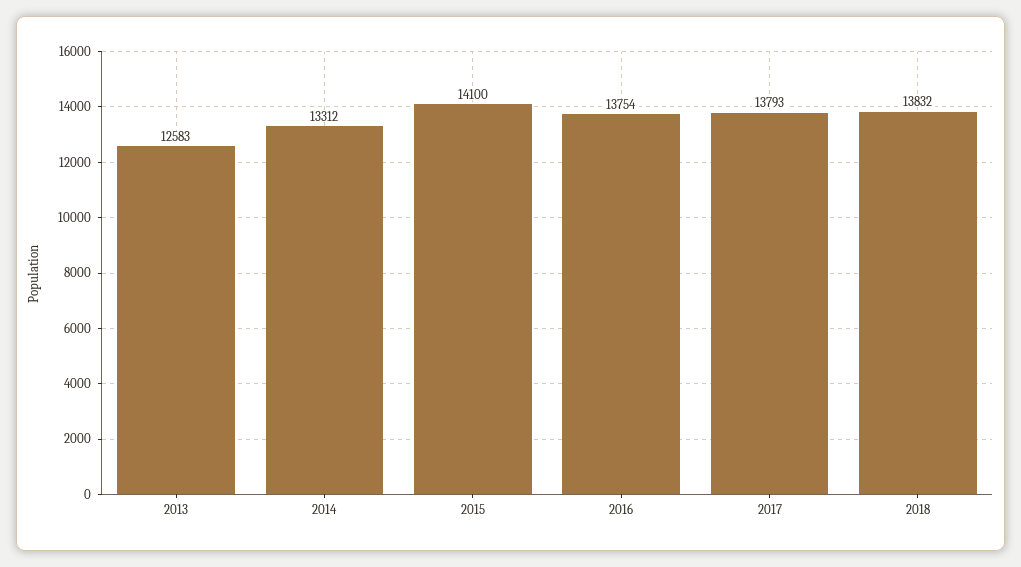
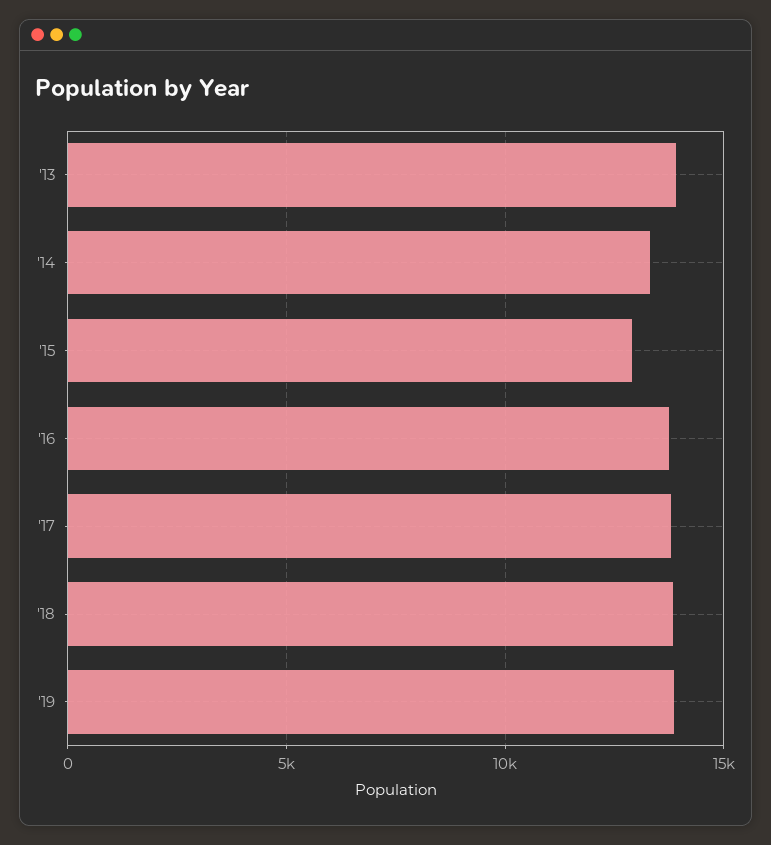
2013: 12583 -> 14000
2015: 14100 -> 13000
'19: none -> 14000

